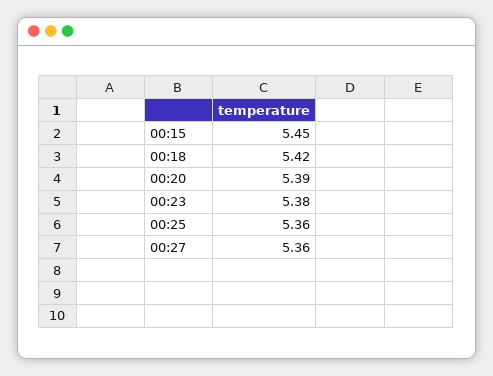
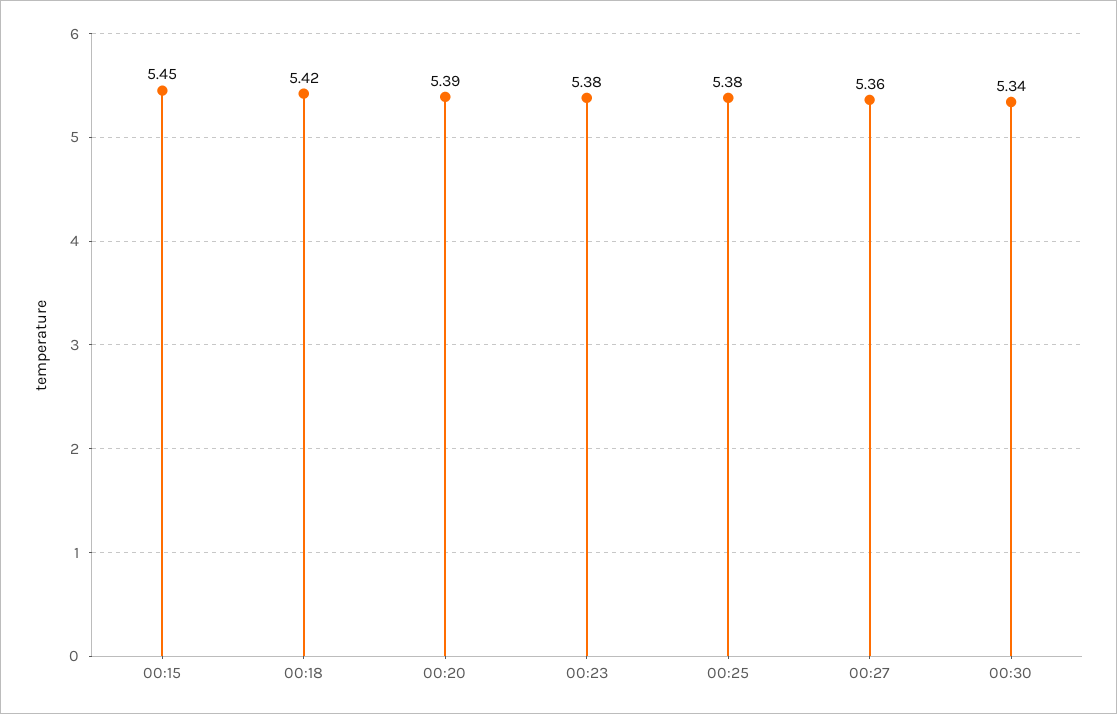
00:25: 5.36 -> 5.38
00:30: none -> 5.34

